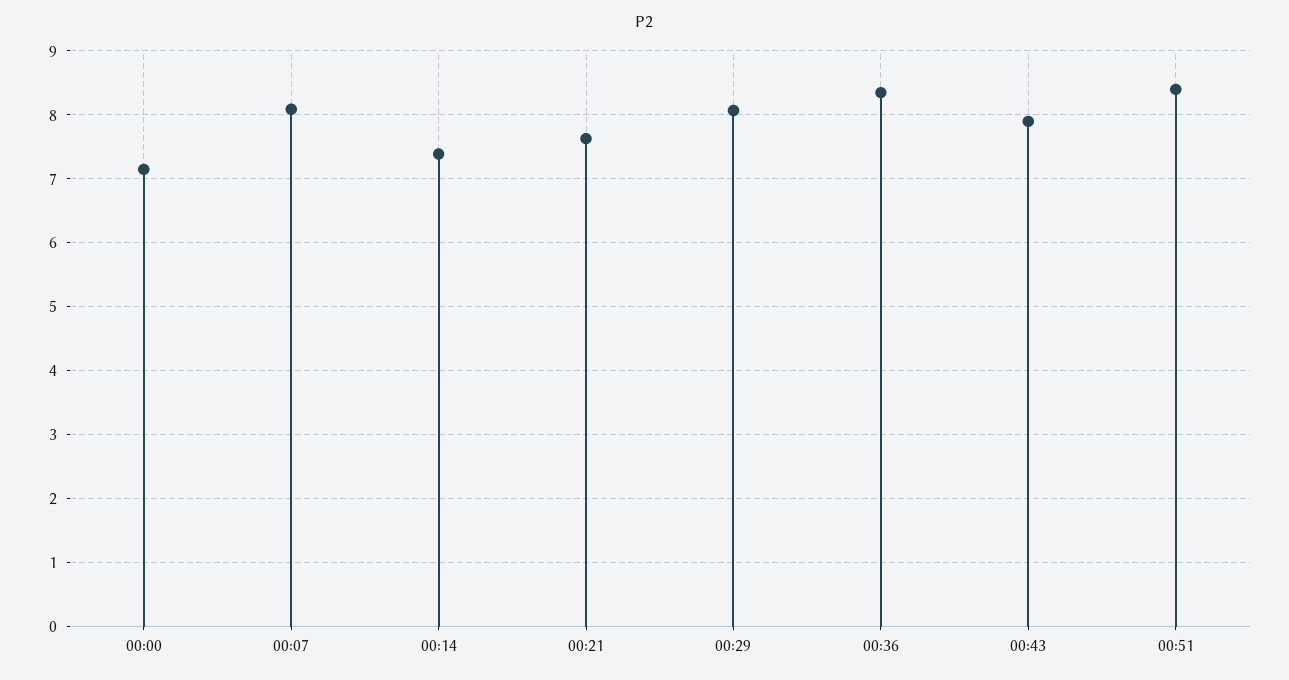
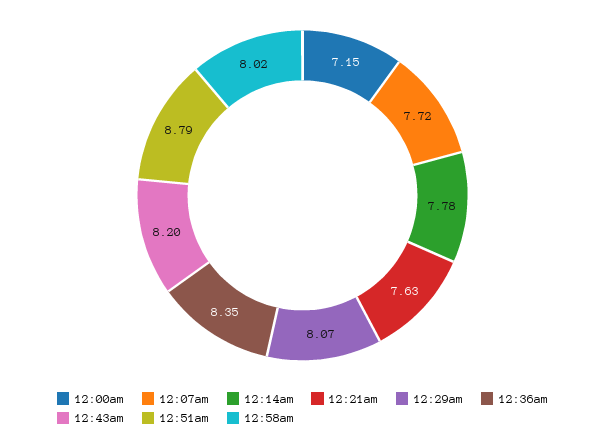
00:07: 8.1 -> 7.72
00:14: 7.4 -> 7.78
00:43: 7.9 -> 8.2
00:51: 8.4 -> 8.79
12:58am: none -> 8.02

